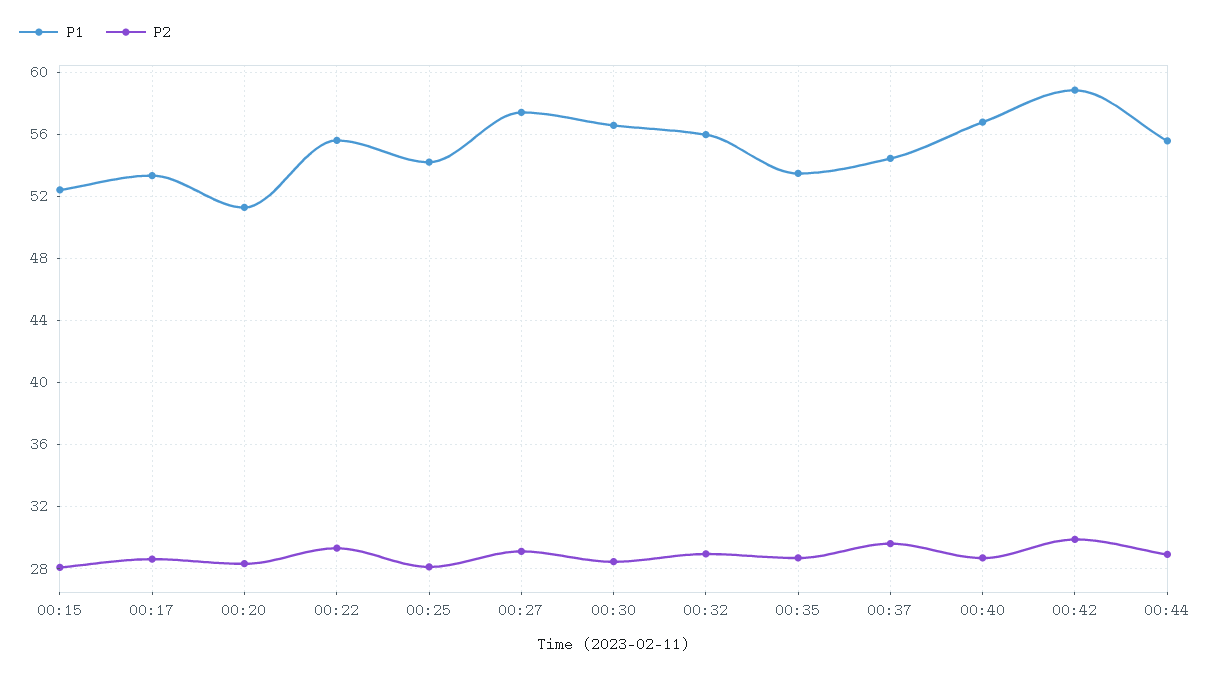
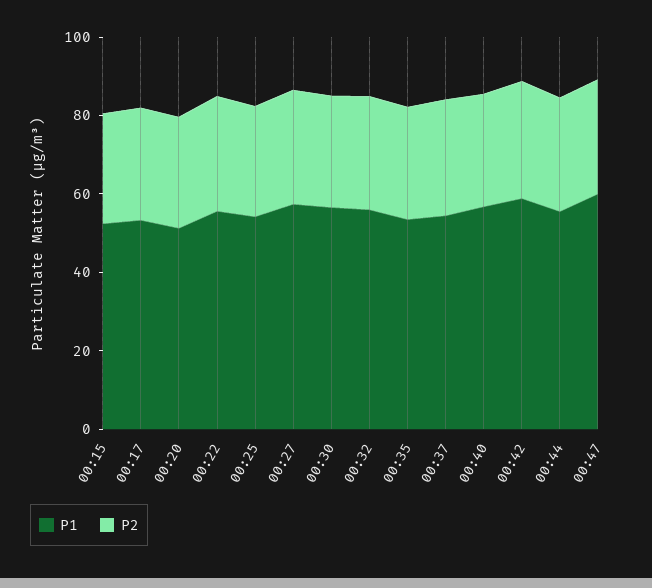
P1, 00:47: none -> 60
P2, 00:47: none -> 30

